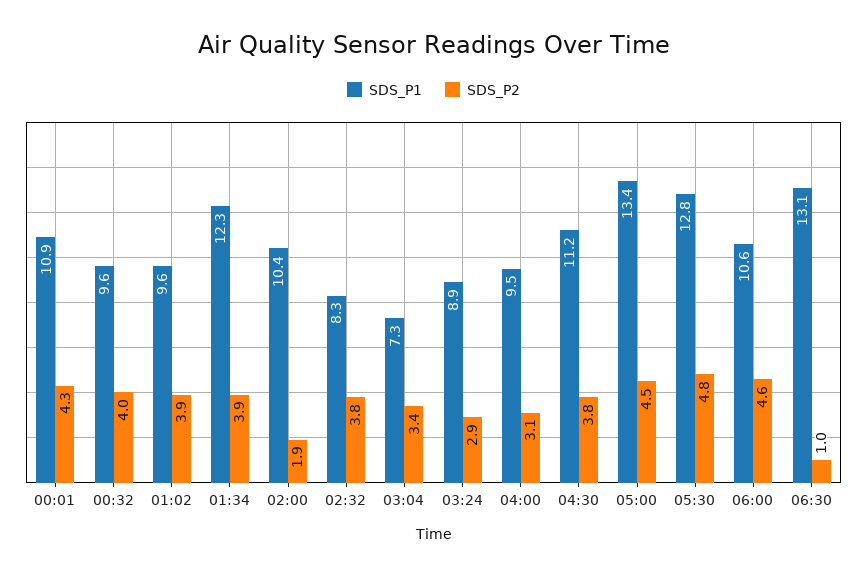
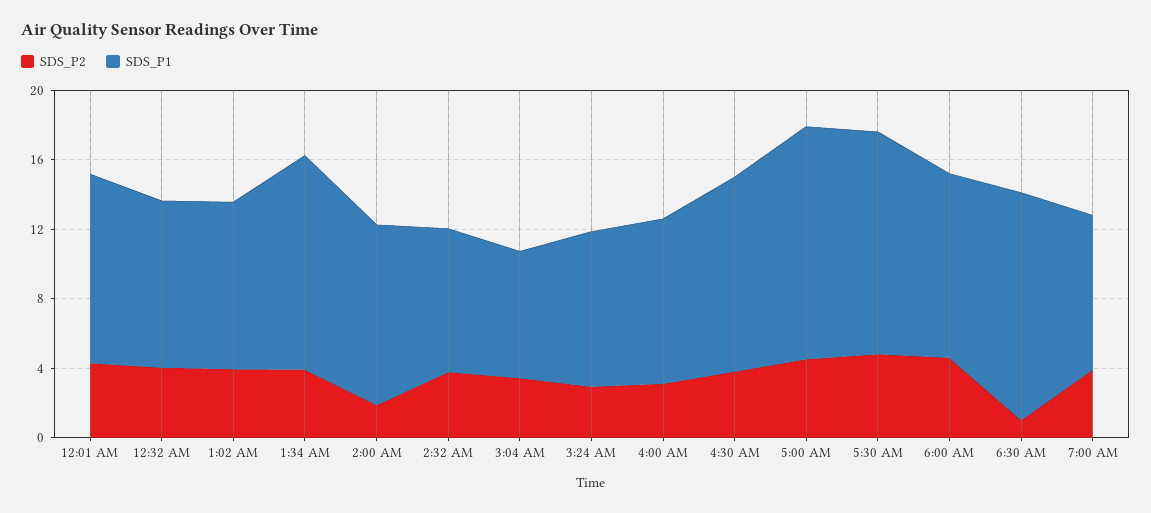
SDS_P2, 7:00 AM: none -> 4
SDS_P1, 7:00 AM: none -> 9

